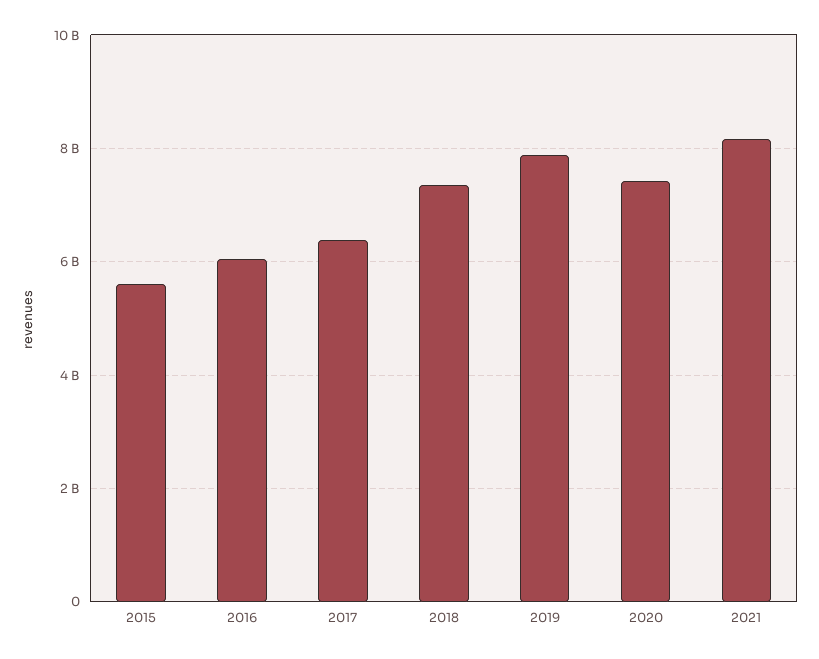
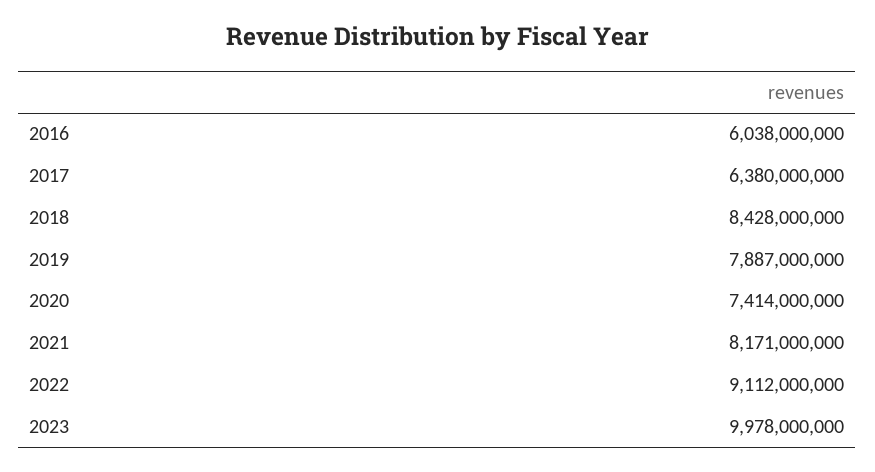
2015: 5600000000 -> none
2018: 7400000000 -> 8428000000
2022: none -> 9112000000
2023: none -> 9978000000

